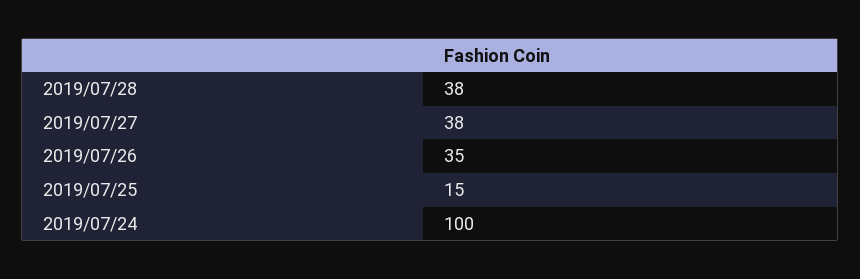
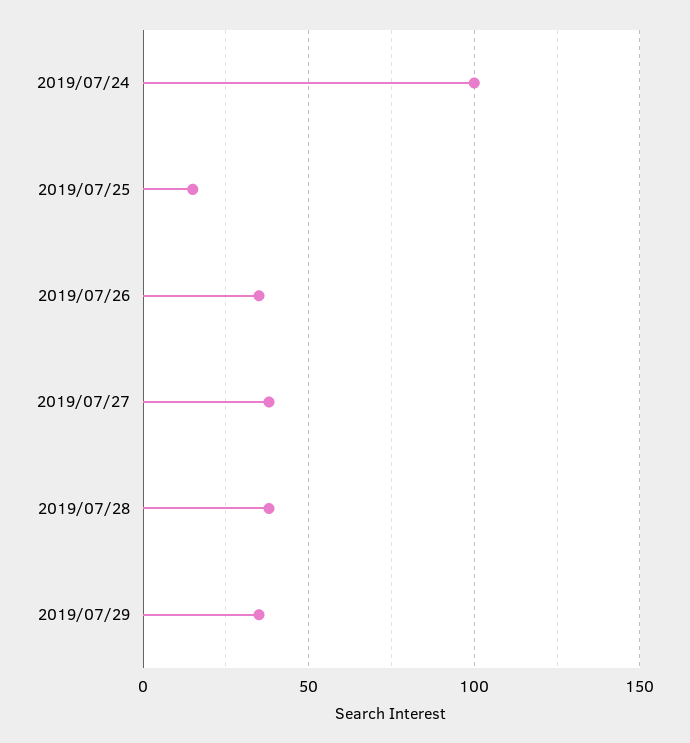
2019/07/29: none -> 35

